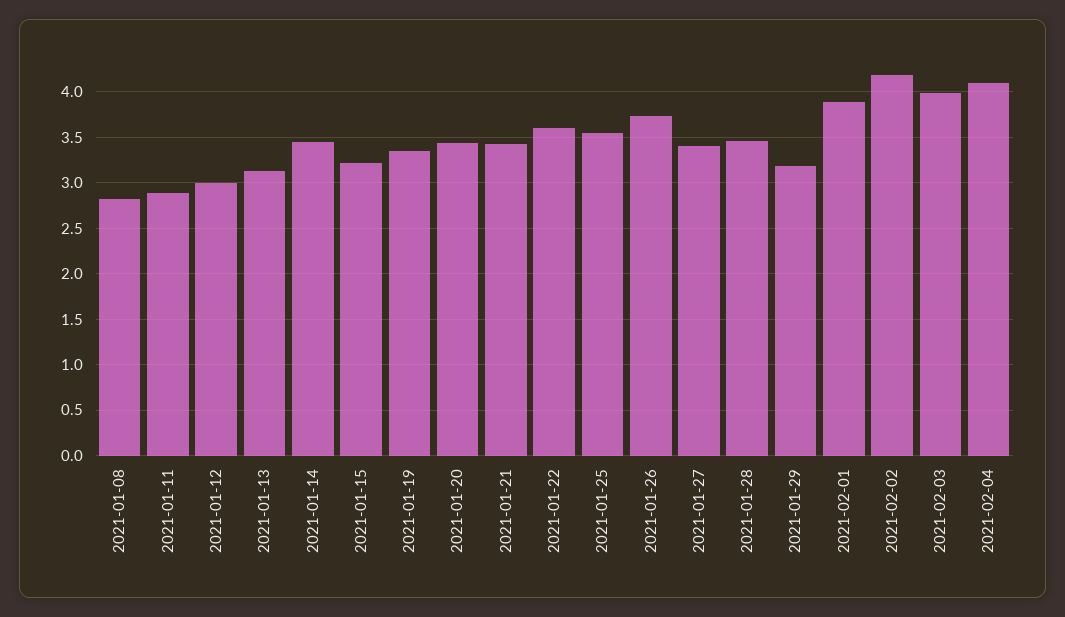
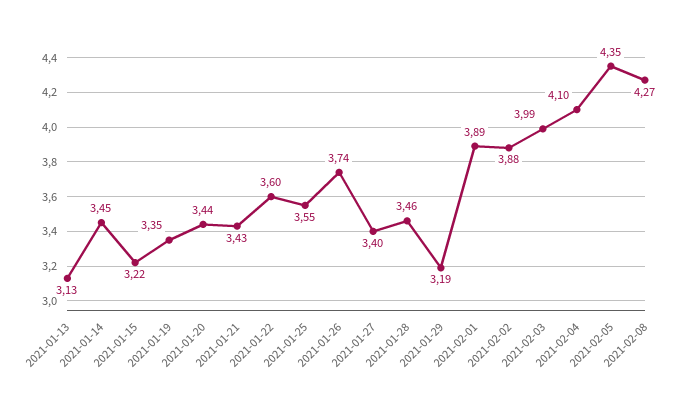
2021-01-08: 2.8 -> none
2021-01-11: 2.9 -> none
2021-01-12: 3 -> none
2021-02-02: 4.2 -> 3.88
2021-02-05: none -> 4.35
2021-02-08: none -> 4.27

